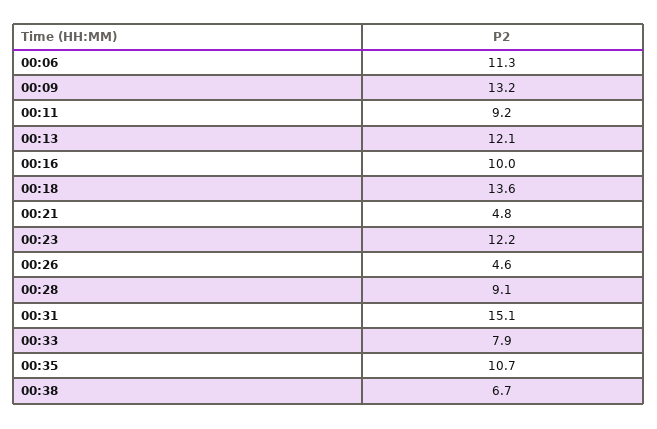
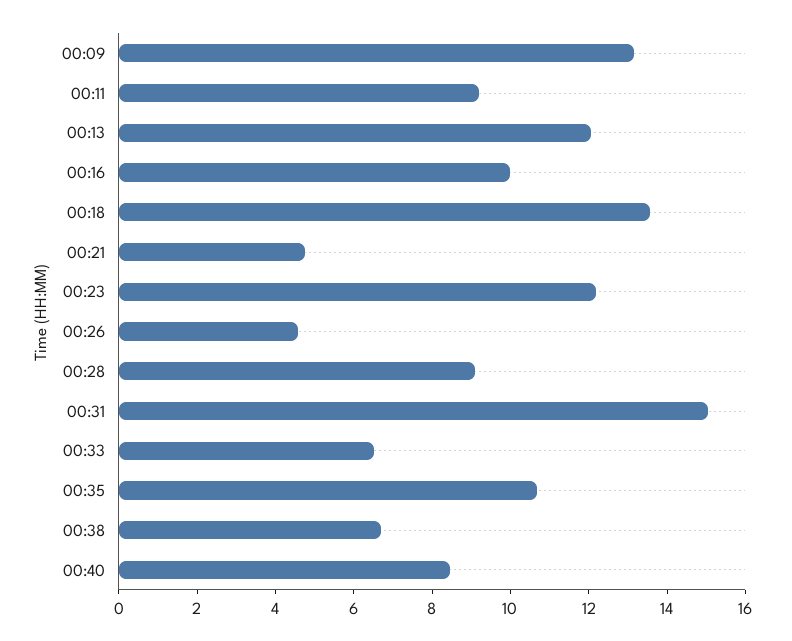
00:06: 11.3 -> none
00:33: 7.9 -> 6.5
00:40: none -> 8.5

